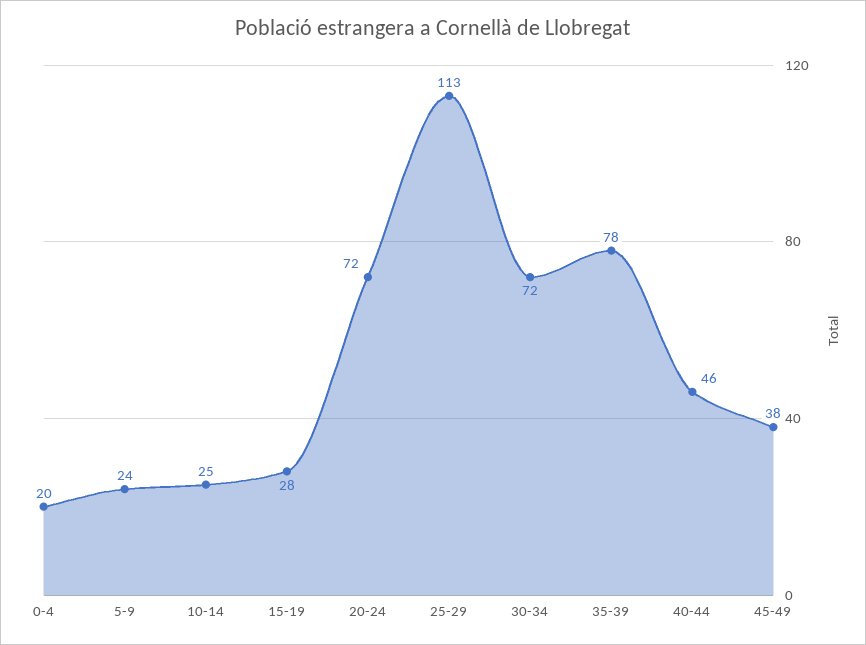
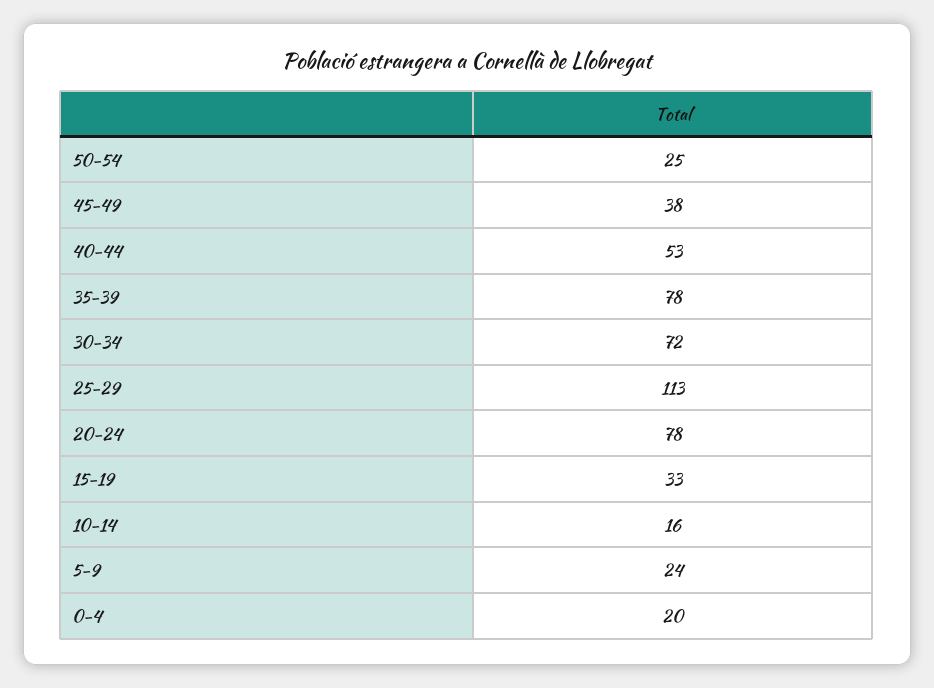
10-14: 25 -> 16
15-19: 28 -> 33
20-24: 72 -> 78
40-44: 46 -> 53
50-54: none -> 25

